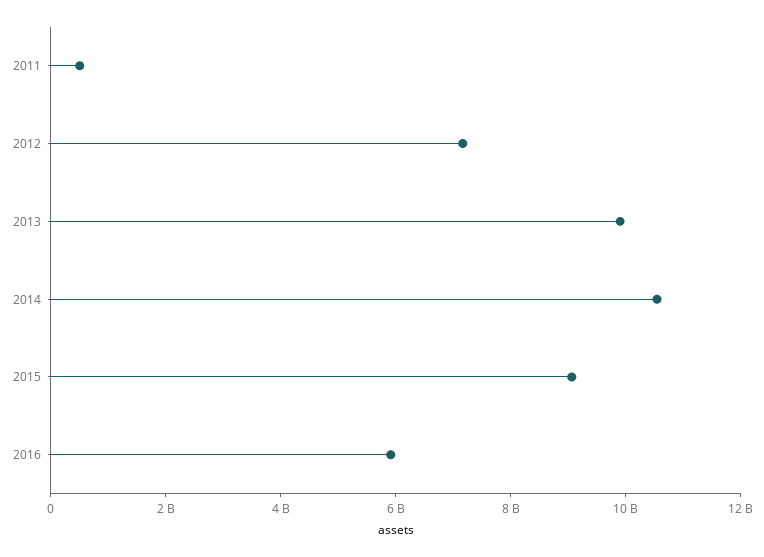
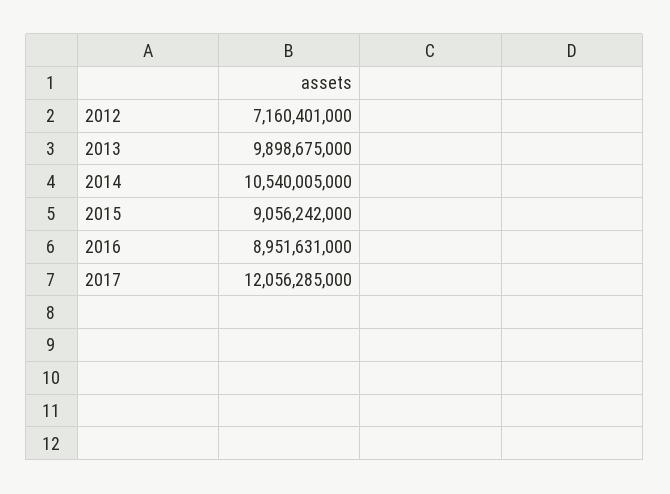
2011: 500000000 -> none
2016: 6000000000 -> 8951631000
2017: none -> 12056285000

